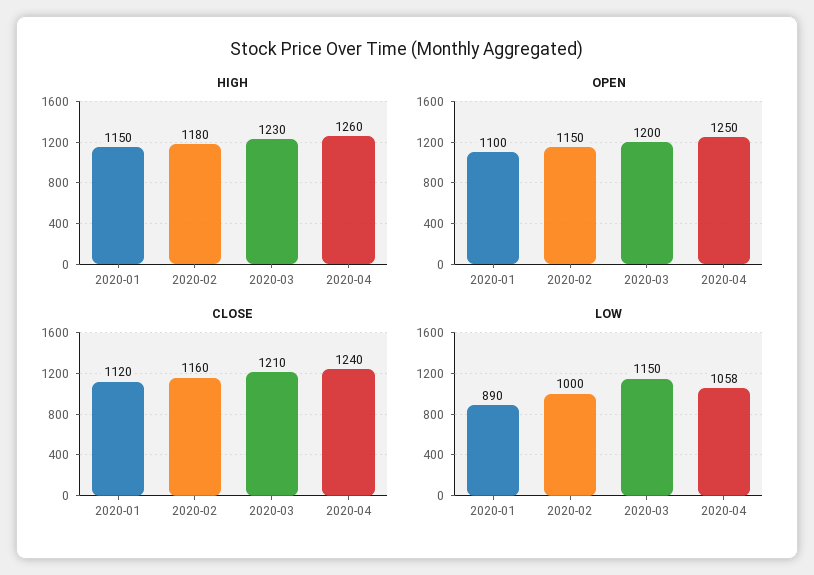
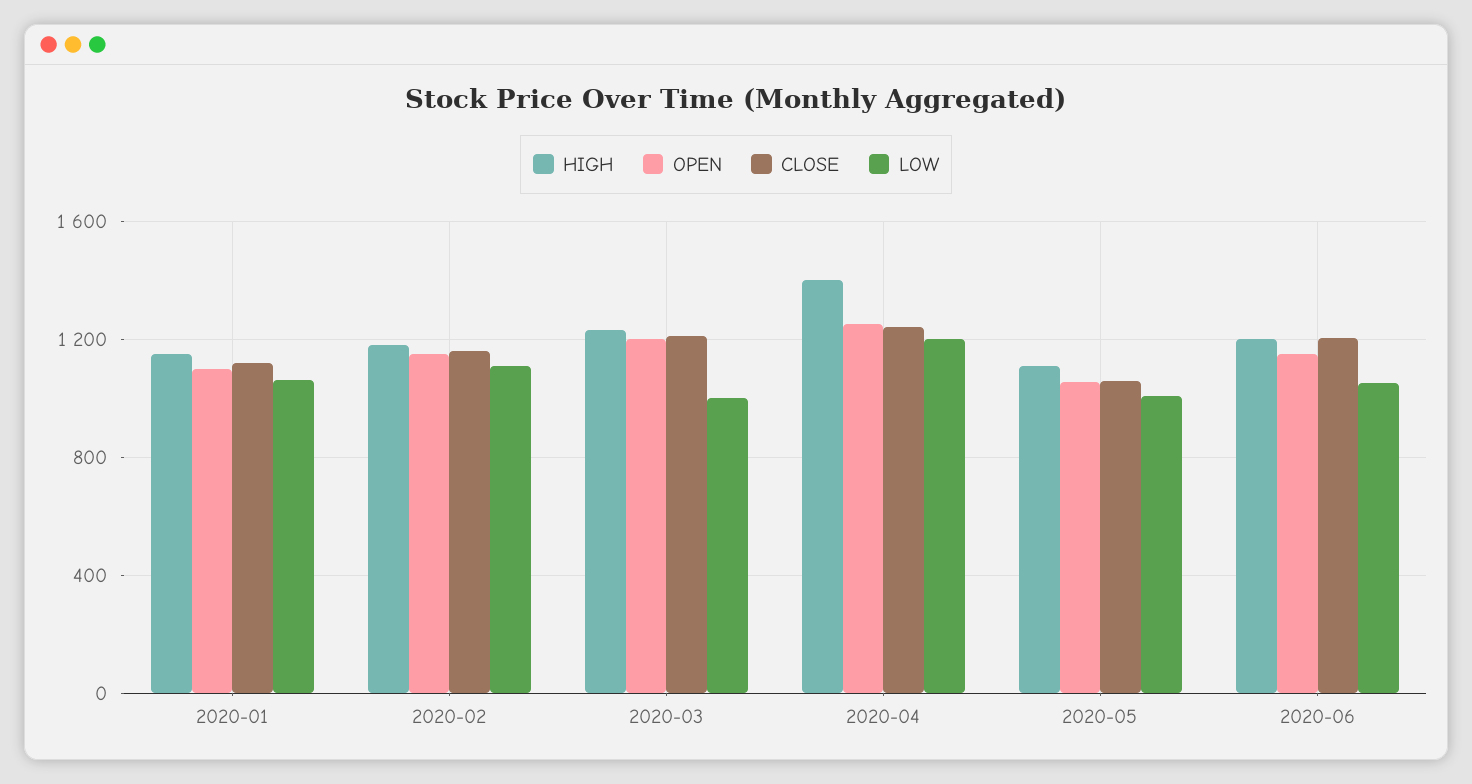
HIGH, 2020-04: 1260 -> 1400
LOW, 2020-01: 890 -> 1050
LOW, 2020-02: 1000 -> 1100
LOW, 2020-03: 1150 -> 1000
LOW, 2020-04: 1058 -> 1200
HIGH, 2020-05: none -> 1100
OPEN, 2020-05: none -> 1050
CLOSE, 2020-05: none -> 1050
LOW, 2020-05: none -> 1000
HIGH, 2020-06: none -> 1200
OPEN, 2020-06: none -> 1150
CLOSE, 2020-06: none -> 1200
LOW, 2020-06: none -> 1050

